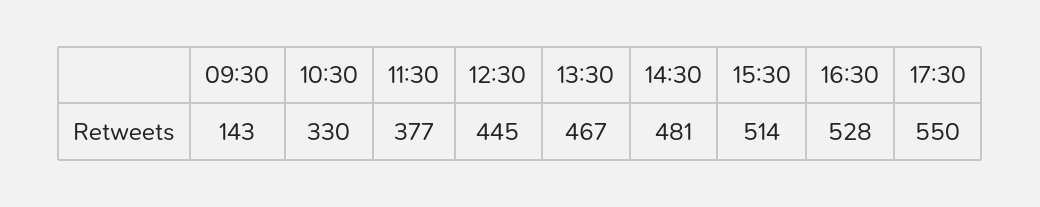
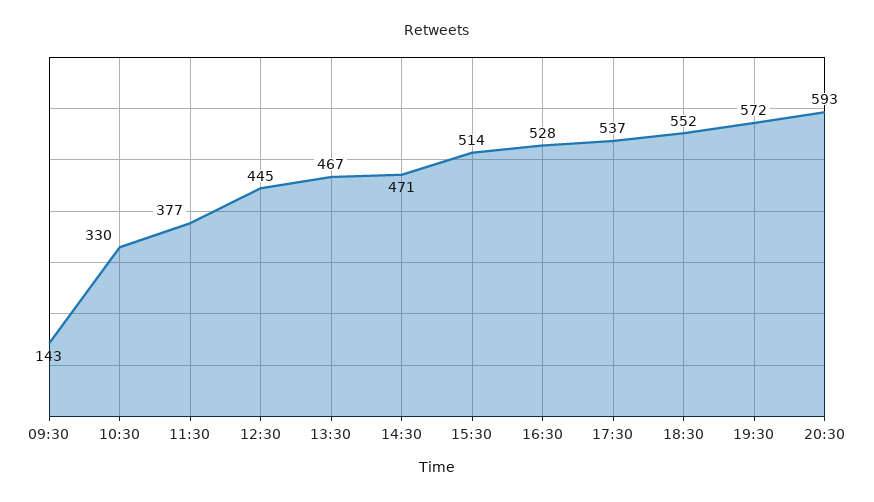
14:30: 481 -> 471
17:30: 550 -> 537
18:30: none -> 552
19:30: none -> 572
20:30: none -> 593

